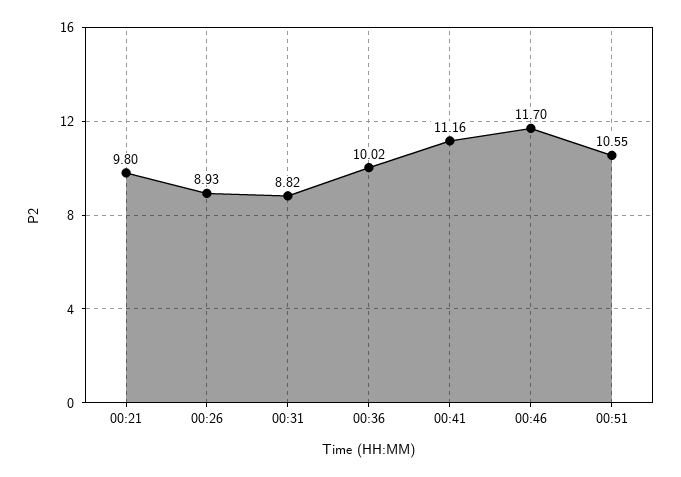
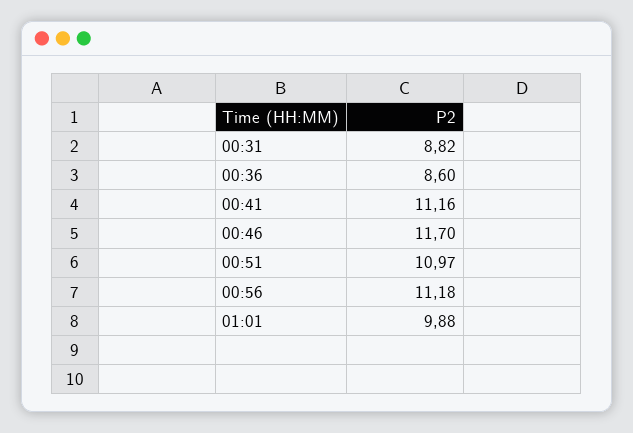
00:21: 9.8 -> none
00:26: 8.93 -> none
00:36: 10.02 -> 8.6
00:51: 10.55 -> 10.97
00:56: none -> 11.18
01:01: none -> 9.88

